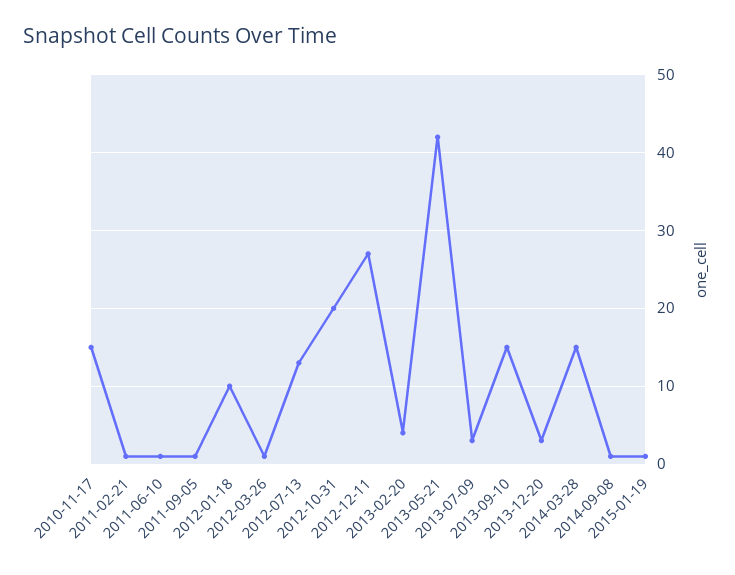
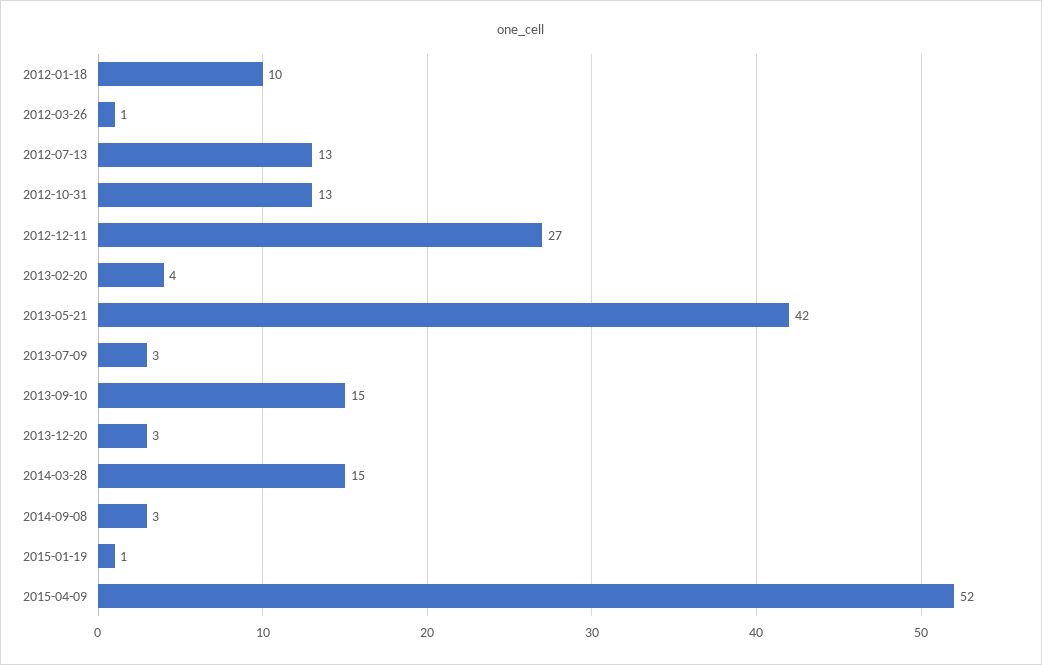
2010-11-17: 15 -> none
2011-02-21: 1 -> none
2011-06-10: 1 -> none
2011-09-05: 1 -> none
2012-10-31: 20 -> 13
2014-09-08: 1 -> 3
2015-04-09: none -> 52

